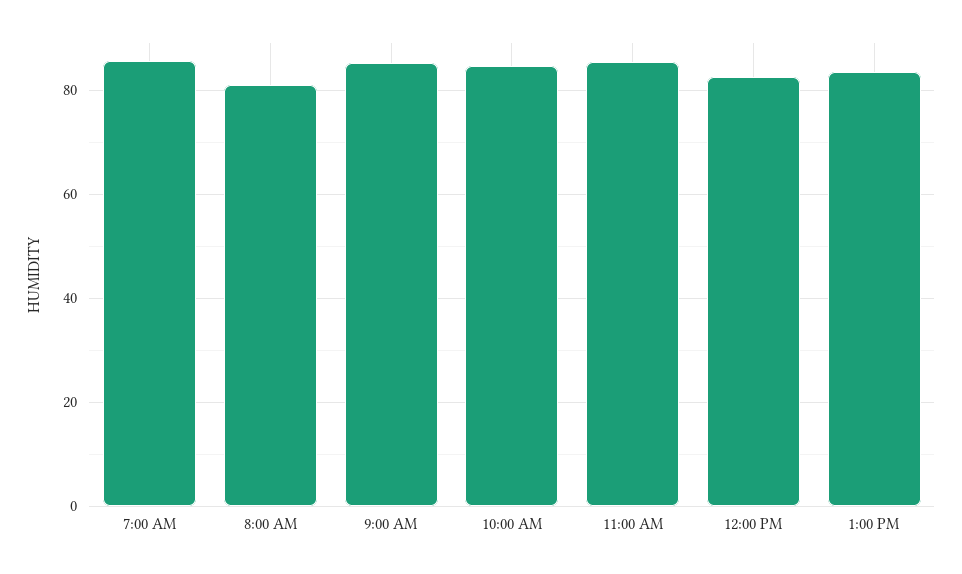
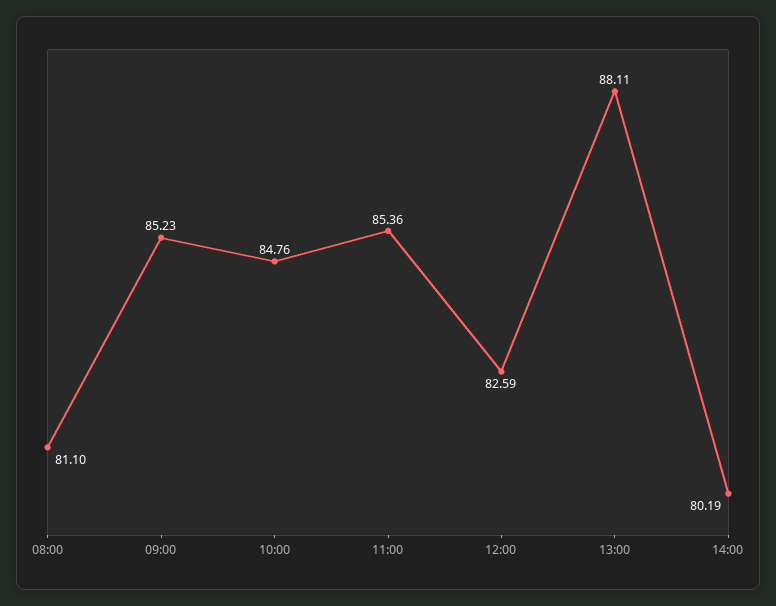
7:00 AM: 86 -> none
1:00 PM: 84 -> 88.11
14:00: none -> 80.19

